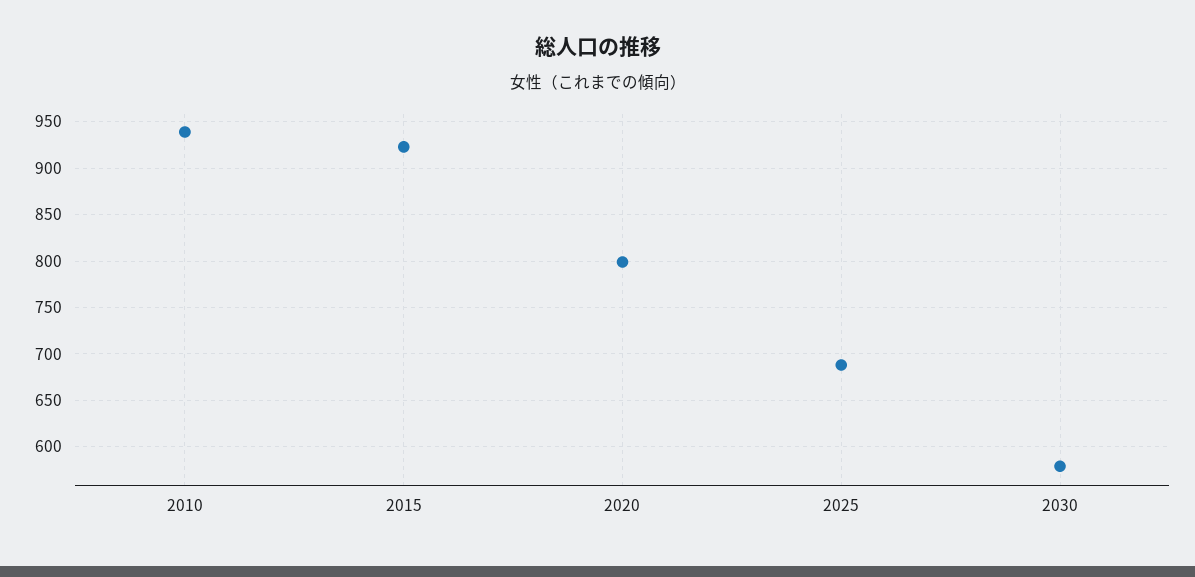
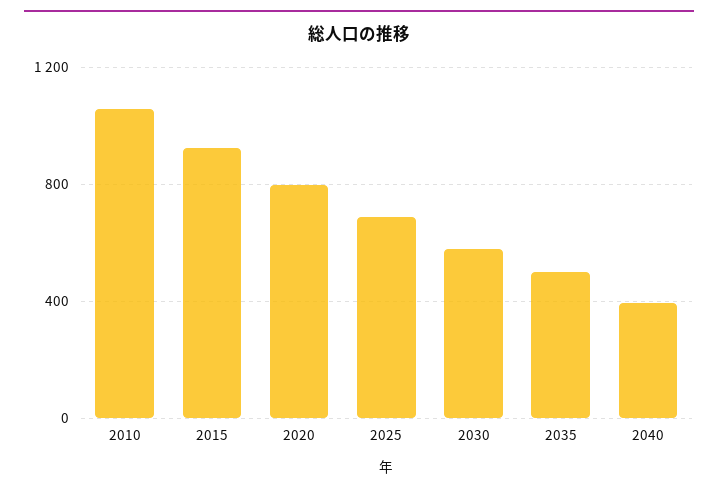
2010: 940 -> 1050
2035: none -> 500
2040: none -> 400

